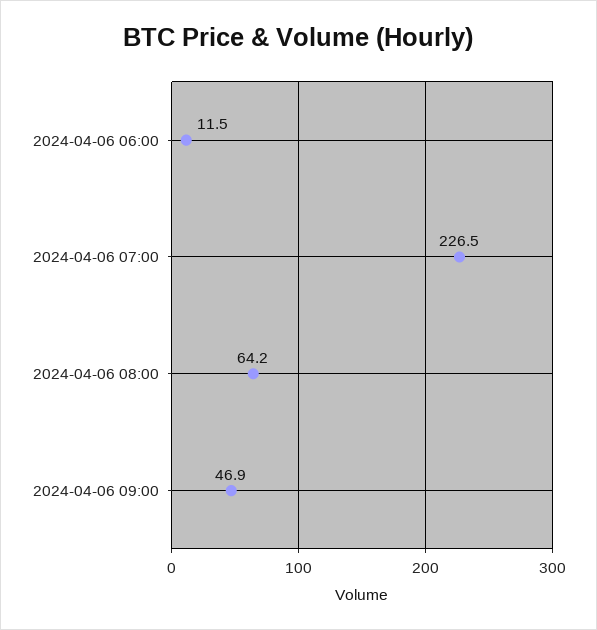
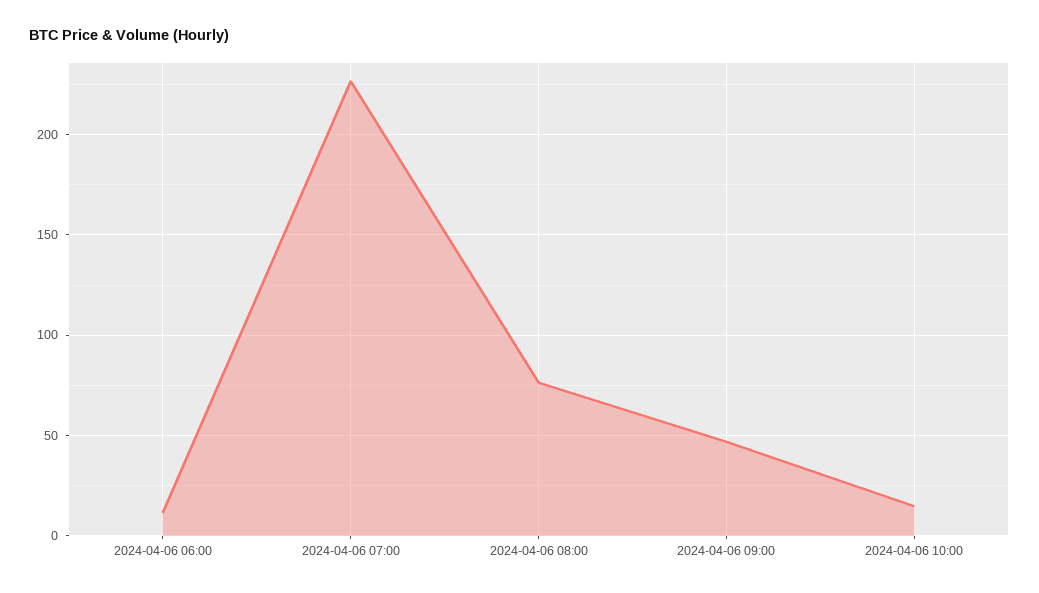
2024-04-06 08:00: 64.2 -> 75
2024-04-06 10:00: none -> 15

